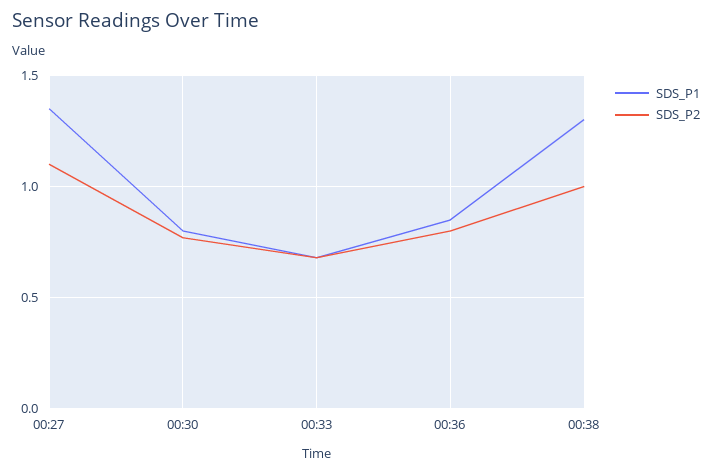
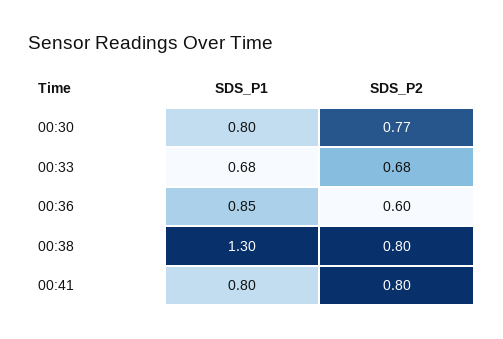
SDS_P1, 00:27: 1.35 -> none
SDS_P2, 00:27: 1.1 -> none
SDS_P2, 00:36: 0.8 -> 0.6
SDS_P2, 00:38: 1 -> 0.8
SDS_P1, 00:41: none -> 0.8
SDS_P2, 00:41: none -> 0.8

